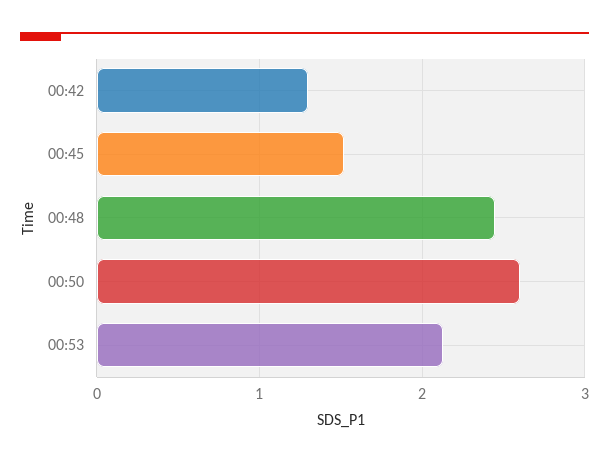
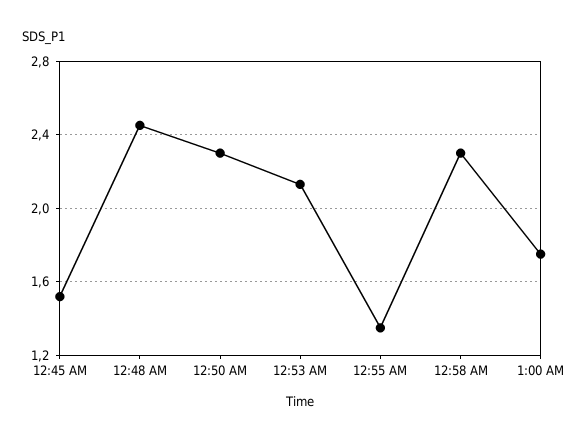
00:42: 1.3 -> none
00:50: 2.6 -> 2.3
12:55 AM: none -> 1.35
12:58 AM: none -> 2.3
1:00 AM: none -> 1.75

